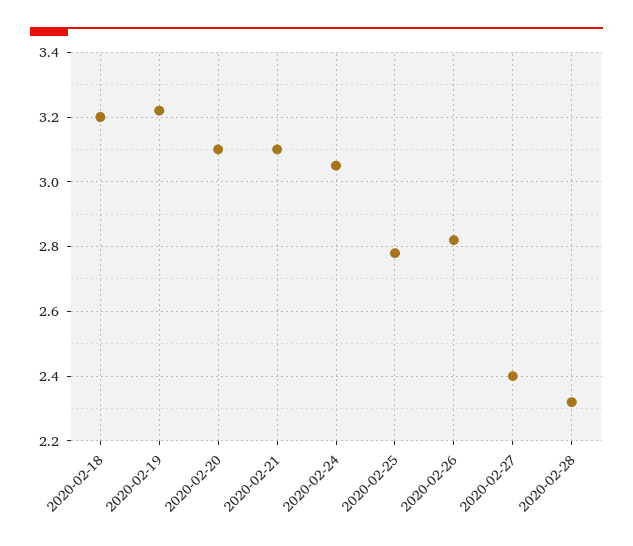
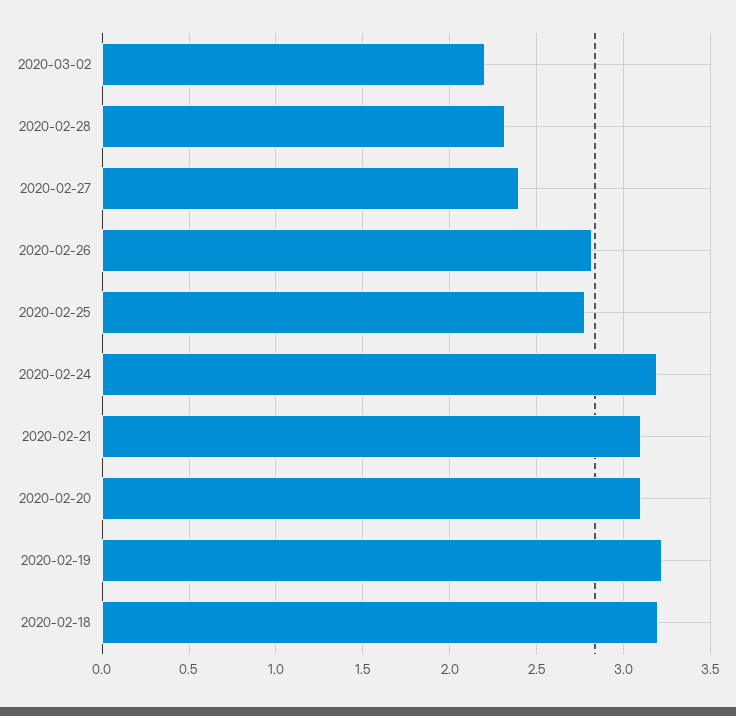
2020-02-24: 3.05 -> 3.2
2020-03-02: none -> 2.2

